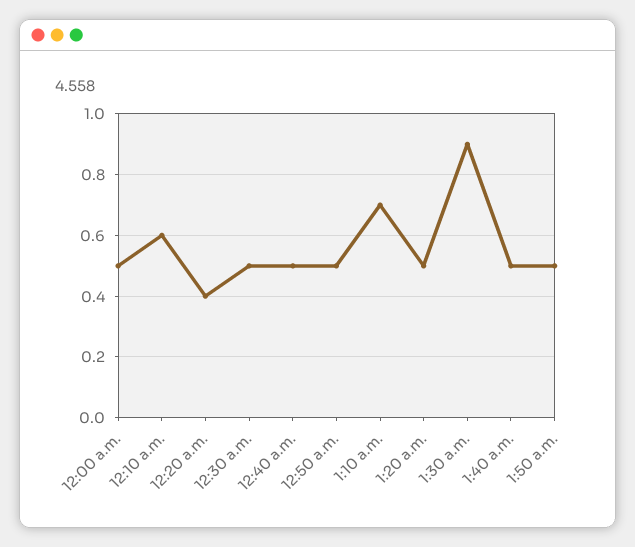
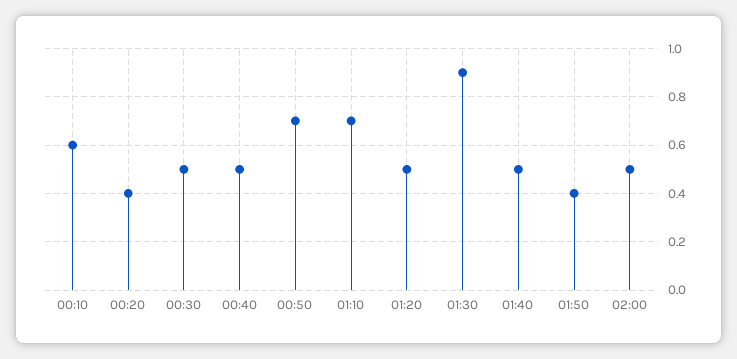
12:00 a.m.: 0.5 -> none
12:50 a.m.: 0.5 -> 0.7
1:50 a.m.: 0.5 -> 0.4
02:00: none -> 0.5

